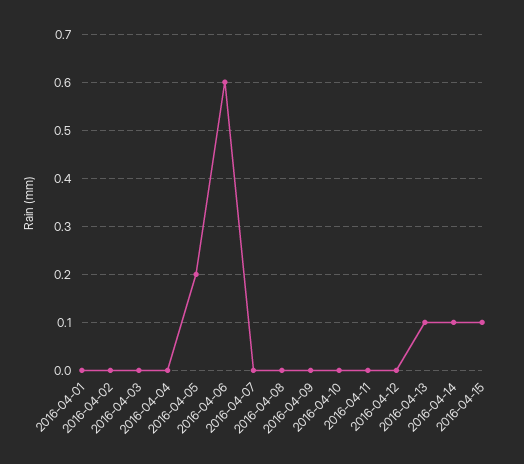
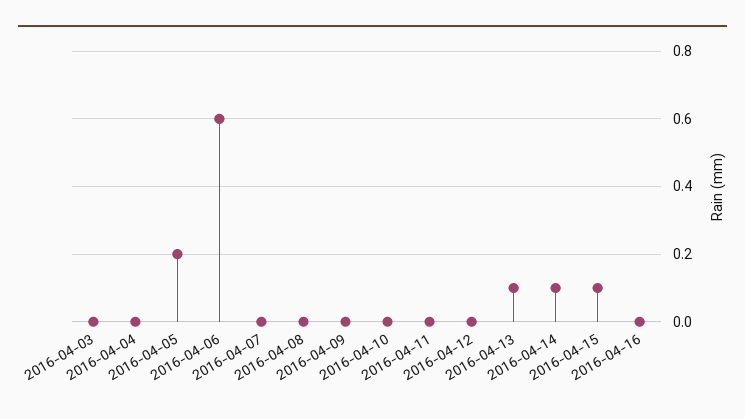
2016-04-01: 0 -> none
2016-04-02: 0 -> none
2016-04-16: none -> 0

